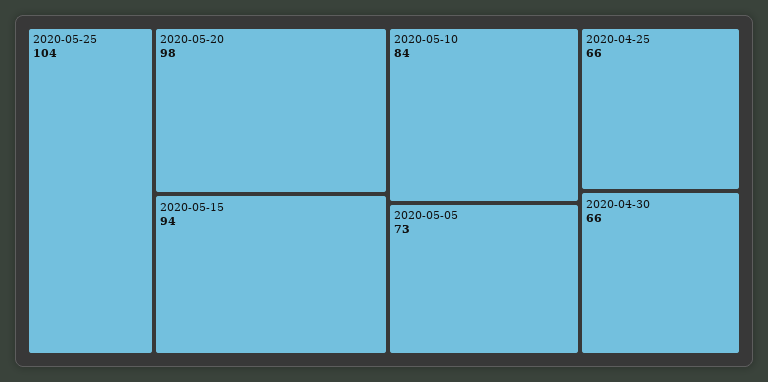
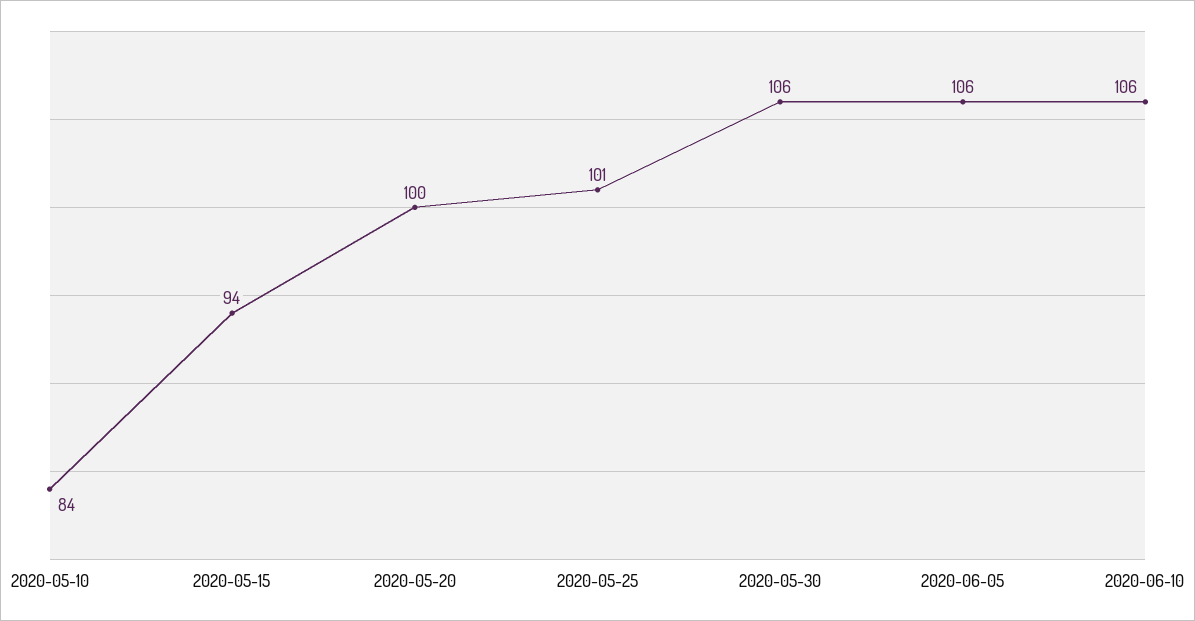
2020-05-25: 104 -> 101
2020-05-20: 98 -> 100
2020-05-05: 73 -> none
2020-04-25: 66 -> none
2020-04-30: 66 -> none
2020-05-30: none -> 106
2020-06-05: none -> 106
2020-06-10: none -> 106

